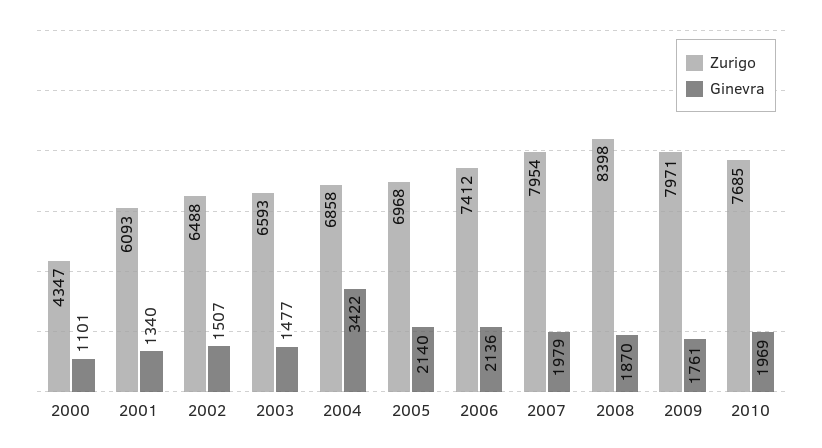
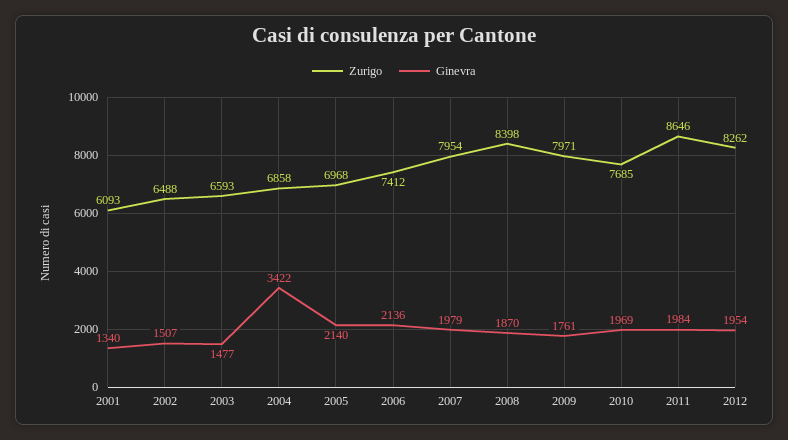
Zurigo, 2000: 4347 -> none
Ginevra, 2000: 1101 -> none
Zurigo, 2011: none -> 8646
Ginevra, 2011: none -> 1984
Zurigo, 2012: none -> 8262
Ginevra, 2012: none -> 1954

